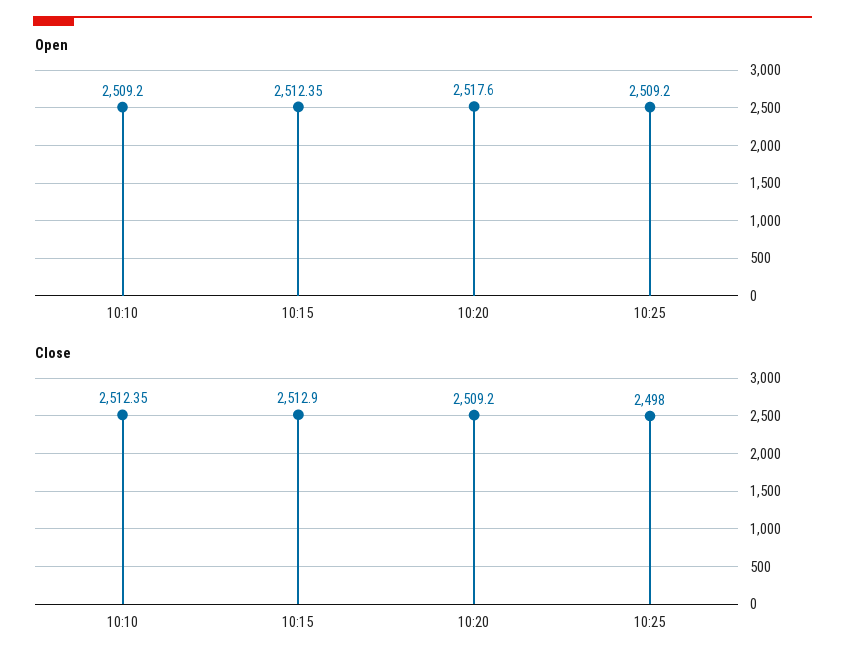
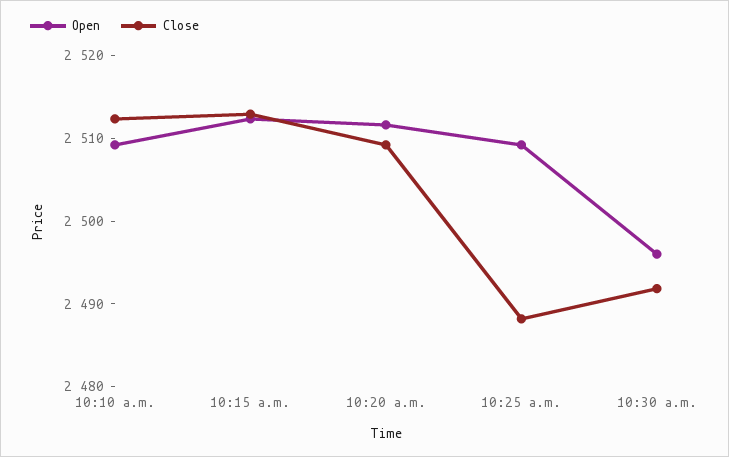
Open, 10:20: 2517.6 -> 2512
Close, 10:25: 2498 -> 2488
Open, 10:30 a.m.: none -> 2496
Close, 10:30 a.m.: none -> 2492

